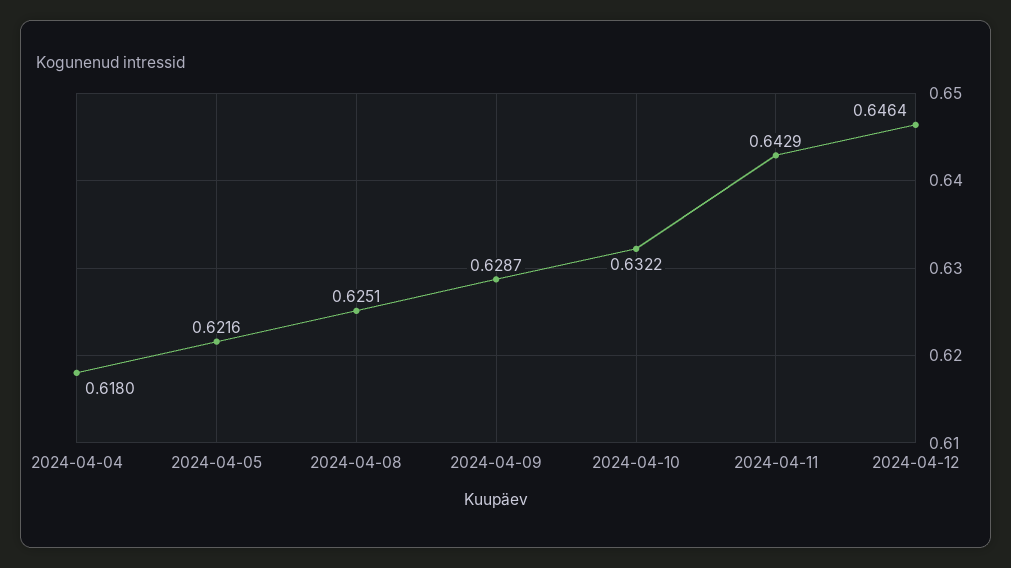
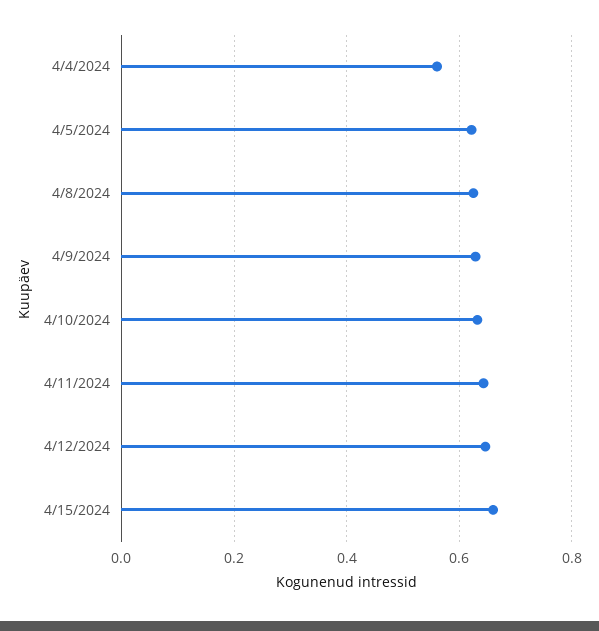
2024-04-04: 0.618 -> 0.56
4/15/2024: none -> 0.66

